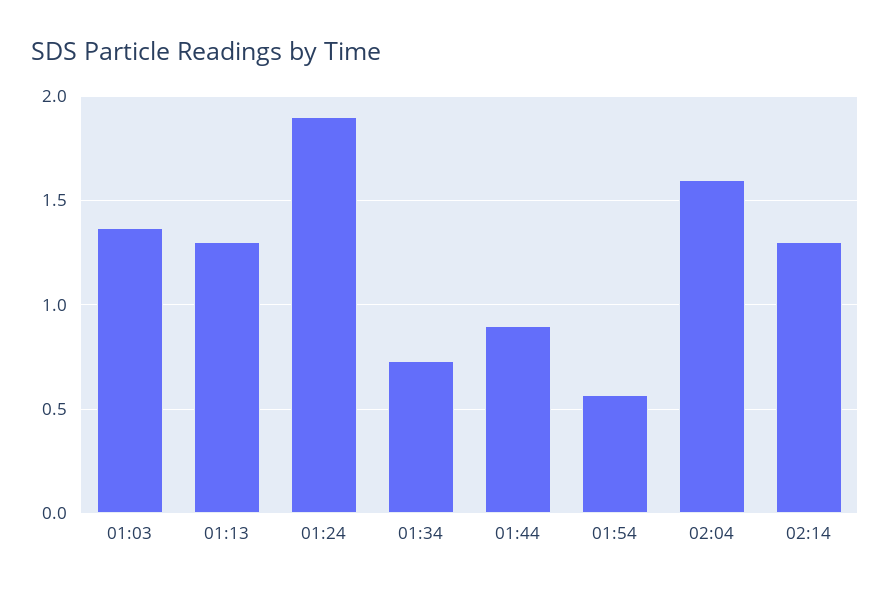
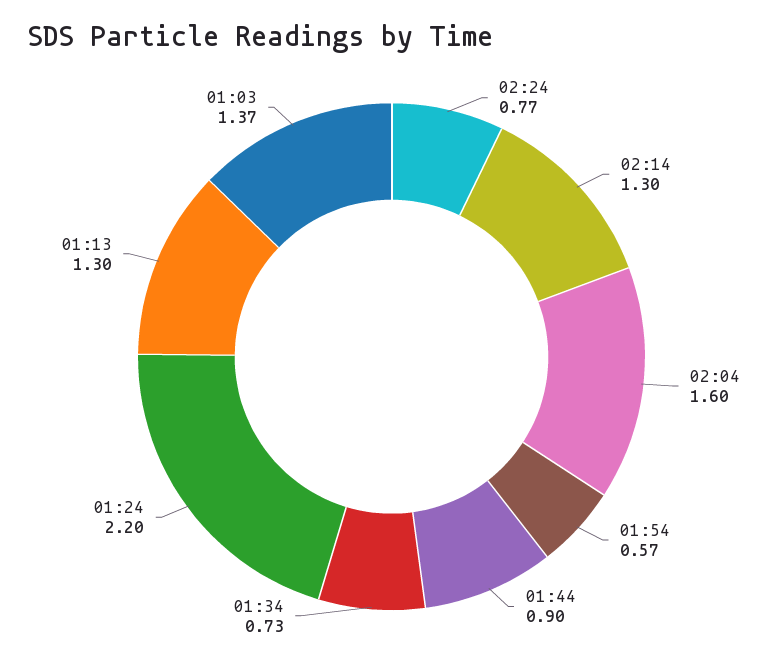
01:24: 1.9 -> 2.2
02:24: none -> 0.77

